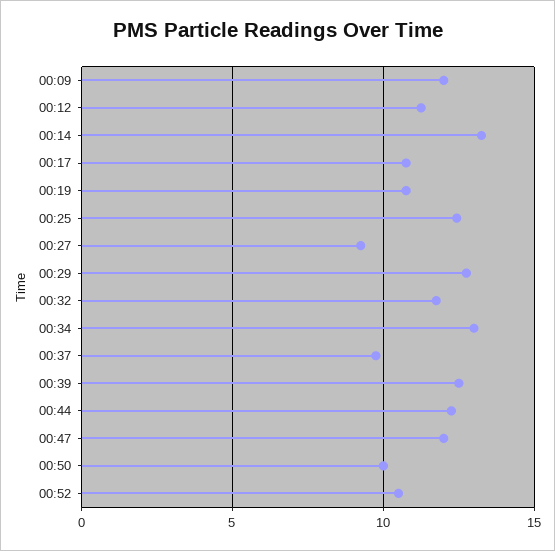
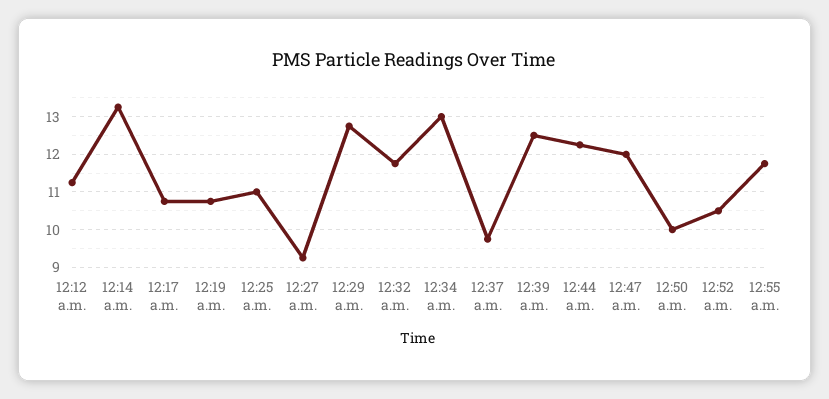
00:09: 12 -> none
00:25: 12.5 -> 11
12:55 a.m.: none -> 11.8

